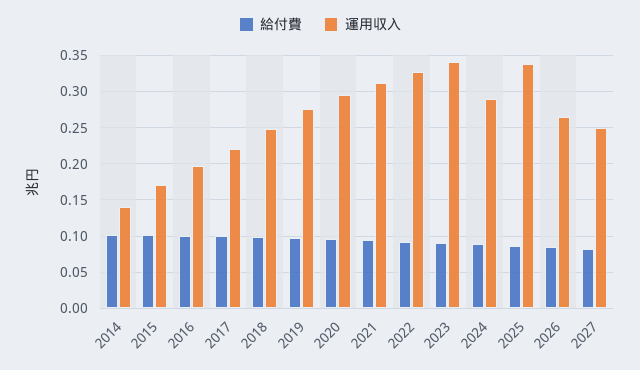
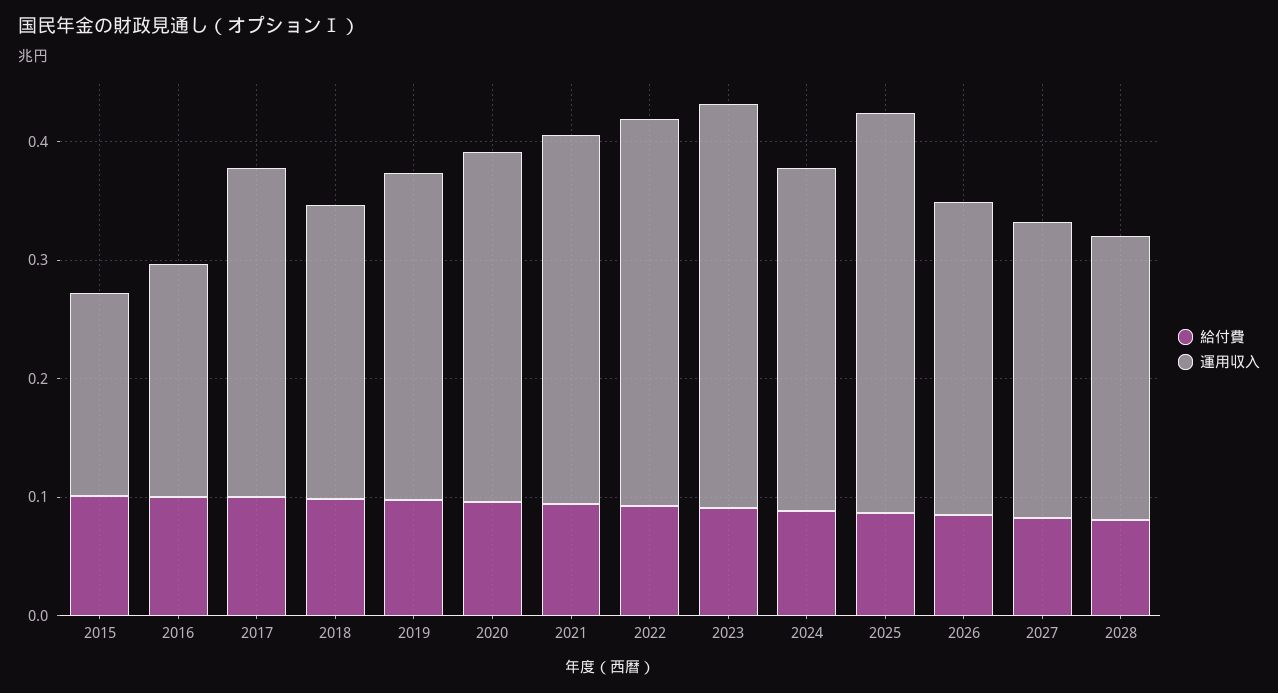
給付費, 2014: 0.1 -> none
運用収入, 2014: 0.14 -> none
運用収入, 2017: 0.22 -> 0.28
給付費, 2028: none -> 0.08
運用収入, 2028: none -> 0.24

